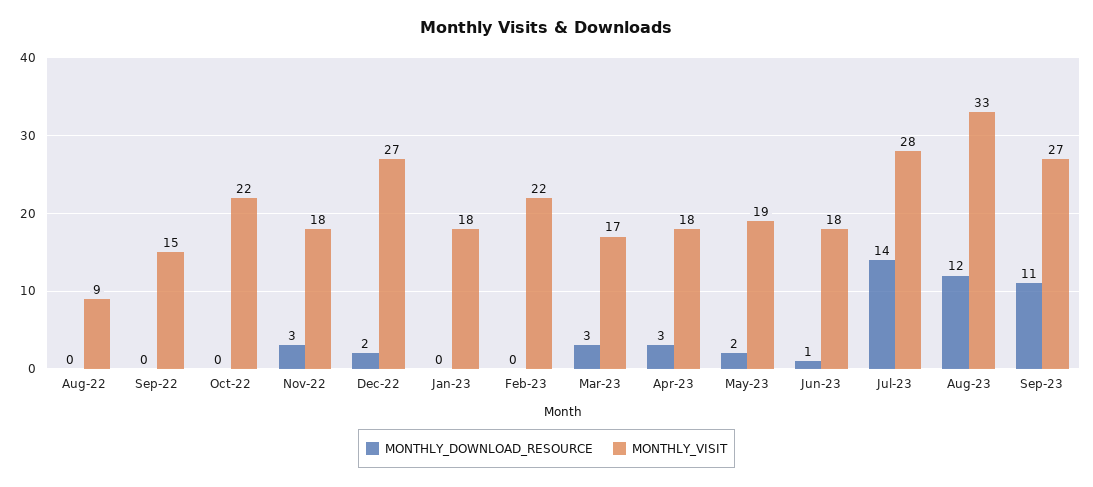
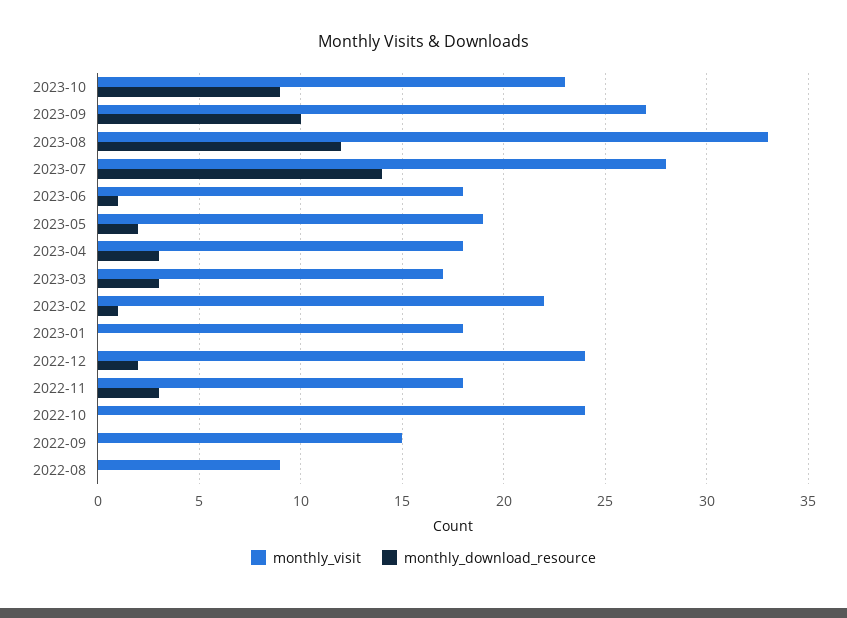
MONTHLY_VISIT, Oct-22: 22 -> 24
MONTHLY_VISIT, Dec-22: 27 -> 24
MONTHLY_DOWNLOAD_RESOURCE, Feb-23: 0 -> 1
MONTHLY_DOWNLOAD_RESOURCE, Sep-23: 11 -> 10
MONTHLY_VISIT, 2023-10: none -> 23
MONTHLY_DOWNLOAD_RESOURCE, 2023-10: none -> 9

